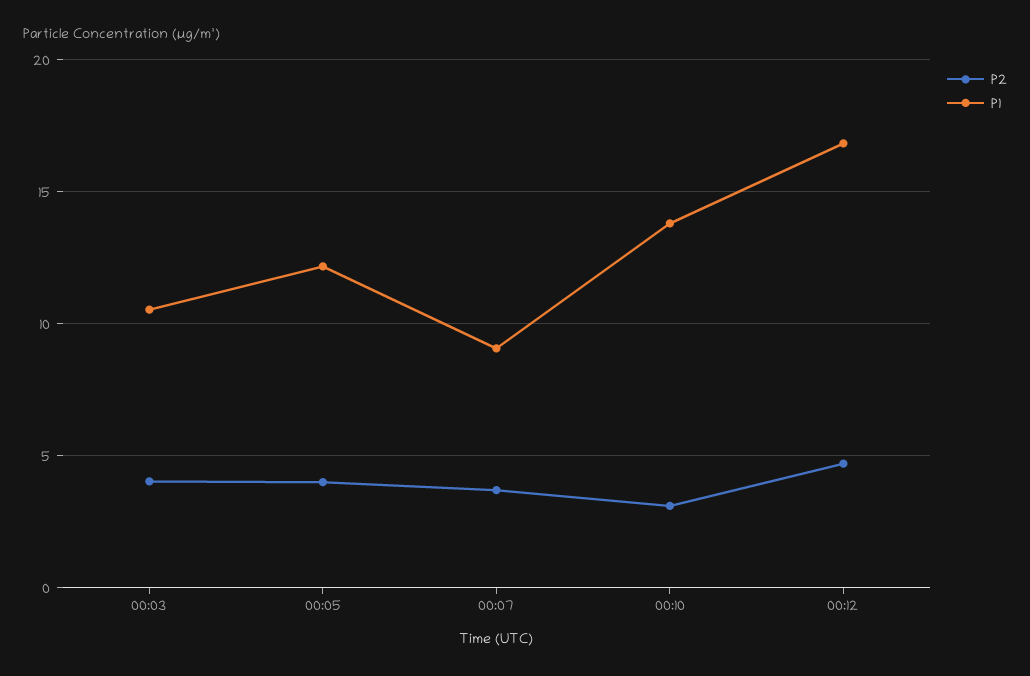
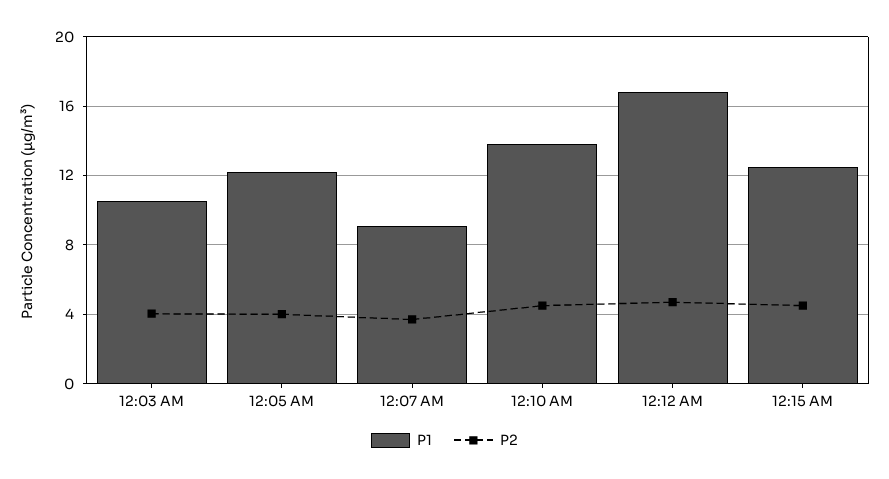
P2, 00:10: 3 -> 4.5
P1, 12:15 AM: none -> 12.5
P2, 12:15 AM: none -> 4.5

